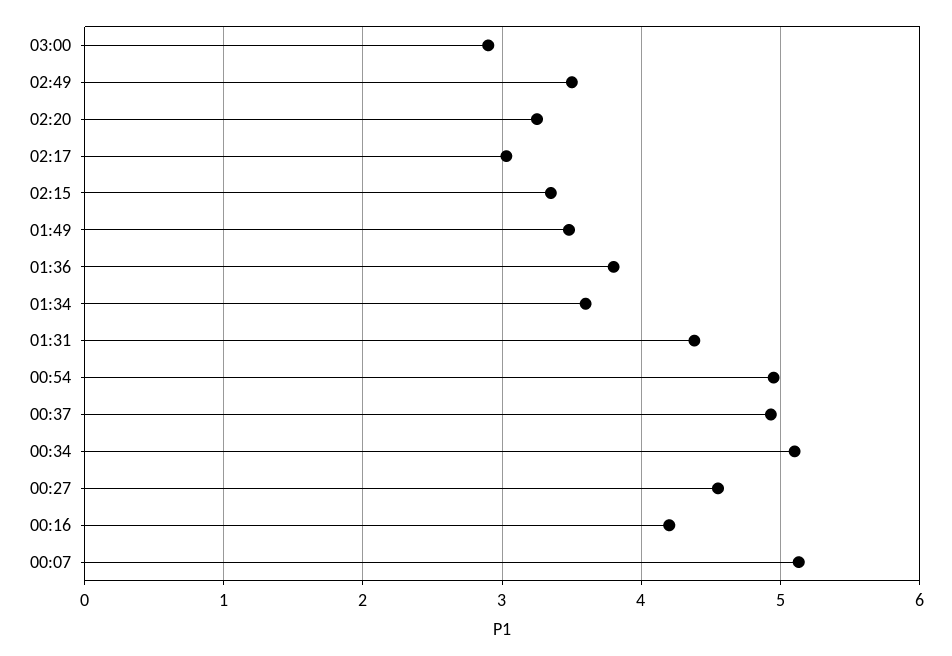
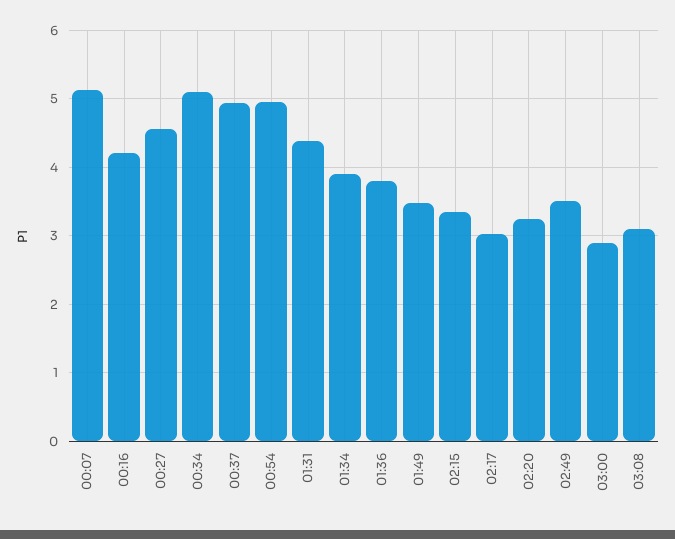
01:34: 3.6 -> 3.9
03:08: none -> 3.1

